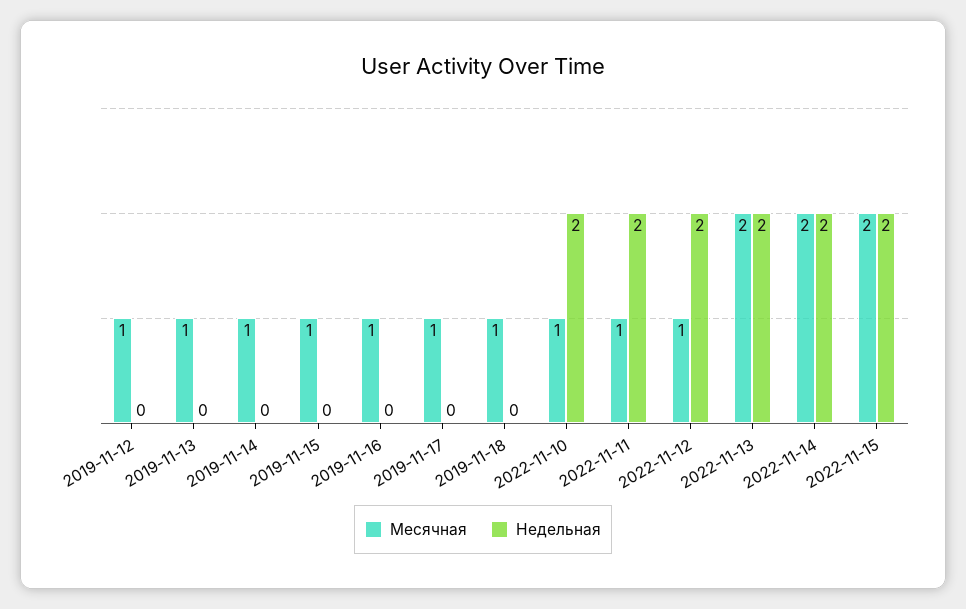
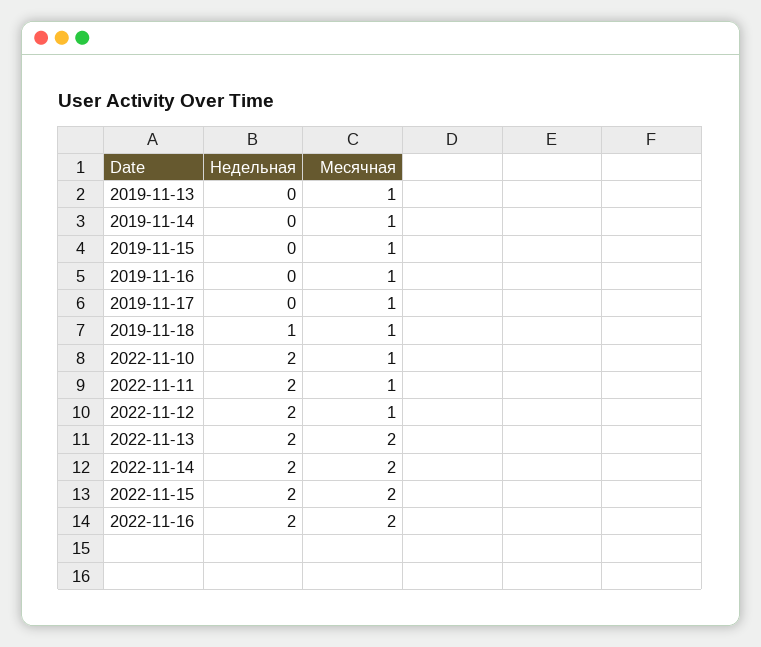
Месячная, 2019-11-12: 1 -> none
Недельная, 2019-11-12: 0 -> none
Недельная, 2019-11-18: 0 -> 1
Недельная, 2022-11-16: none -> 2
Месячная, 2022-11-16: none -> 2

